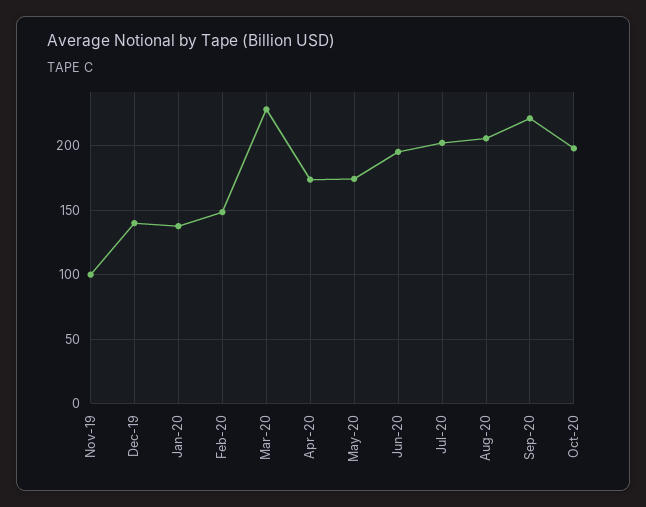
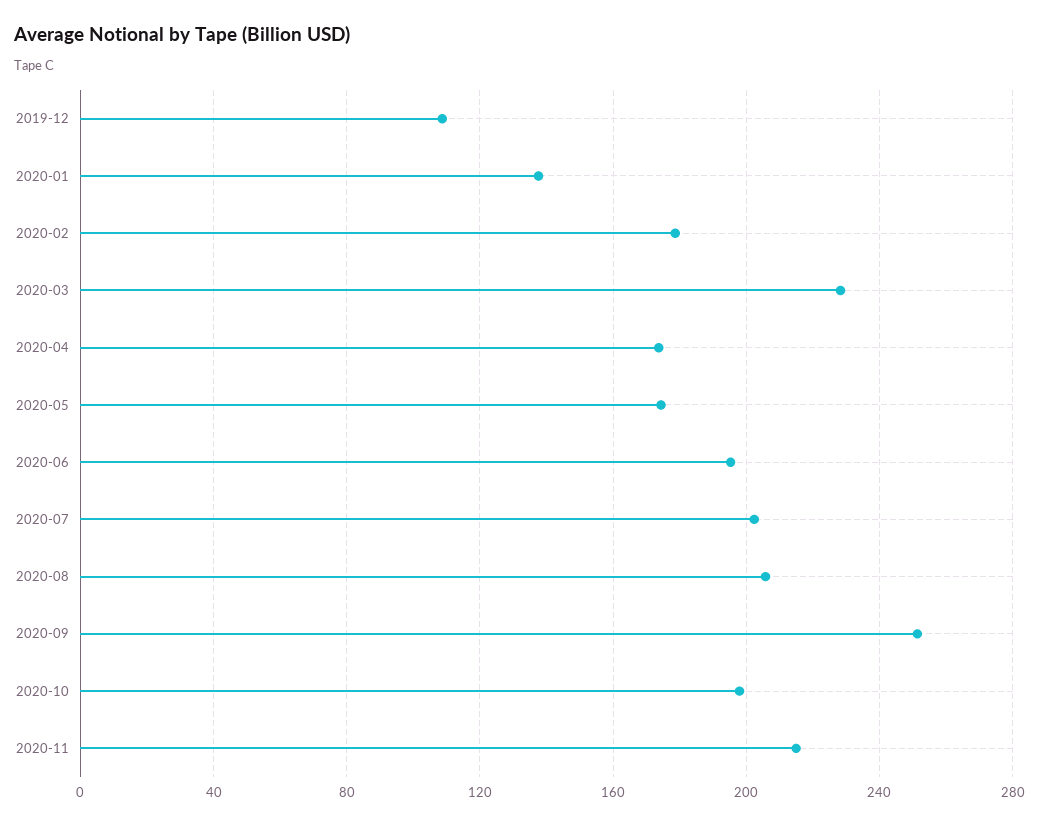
Nov-19: 100 -> none
Dec-19: 140 -> 110
Feb-20: 150 -> 180
Sep-20: 220 -> 250
2020-11: none -> 215

